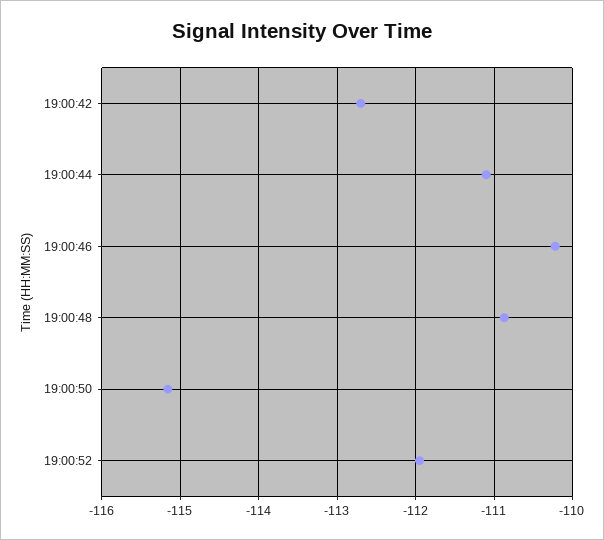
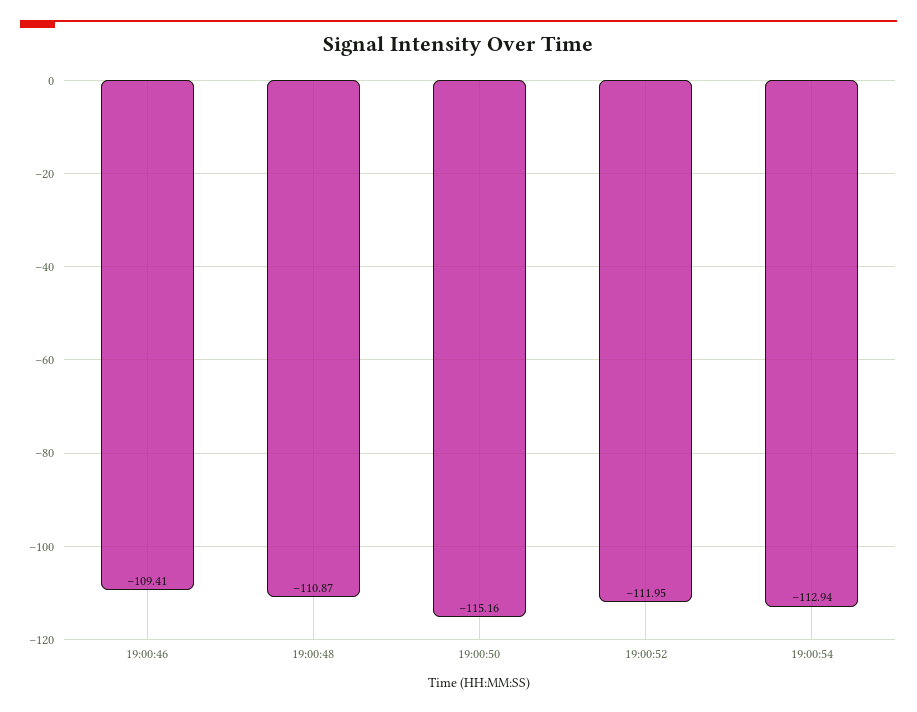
19:00:42: -112.7 -> none
19:00:44: -111.1 -> none
19:00:46: -110.2 -> -109.41
19:00:54: none -> -112.94

